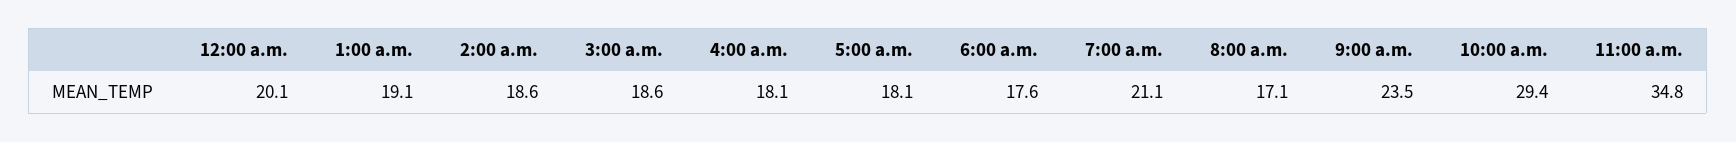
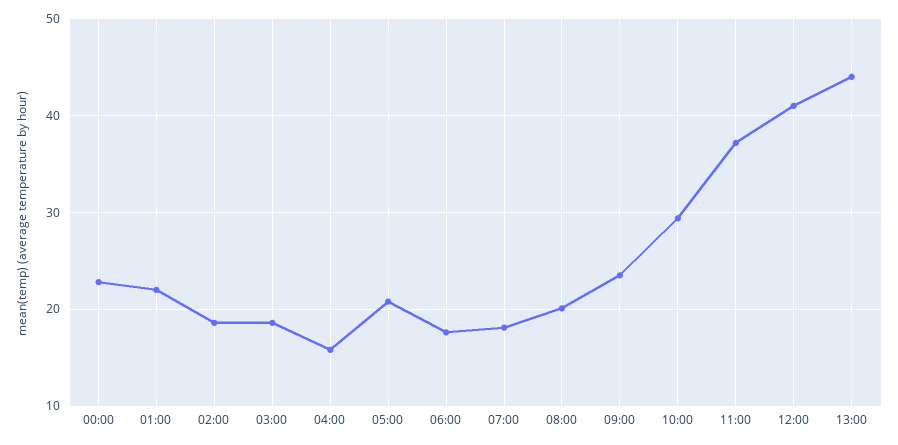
12:00 a.m.: 20.1 -> 23
1:00 a.m.: 19.1 -> 22
4:00 a.m.: 18.1 -> 16
5:00 a.m.: 18.1 -> 21
7:00 a.m.: 21.1 -> 18
8:00 a.m.: 17.1 -> 20
11:00 a.m.: 34.8 -> 37
12:00: none -> 41
13:00: none -> 44

